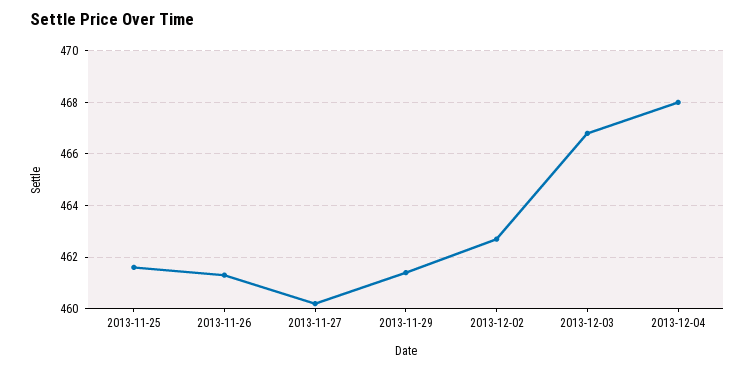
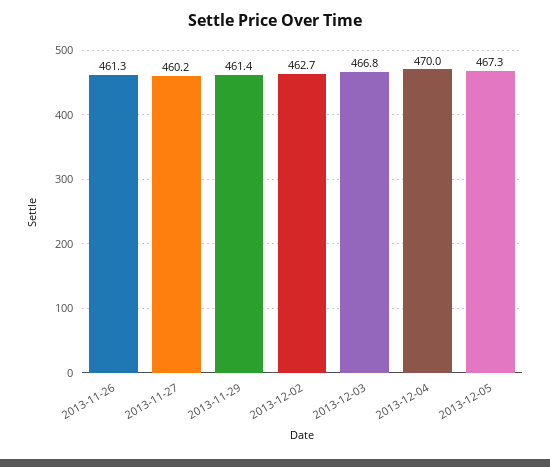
2013-11-25: 461.5 -> none
2013-12-04: 468 -> 470
2013-12-05: none -> 467.3

